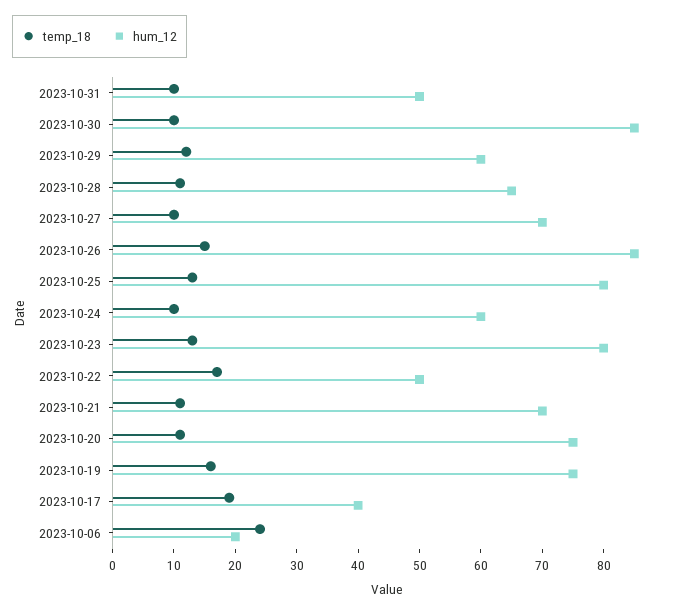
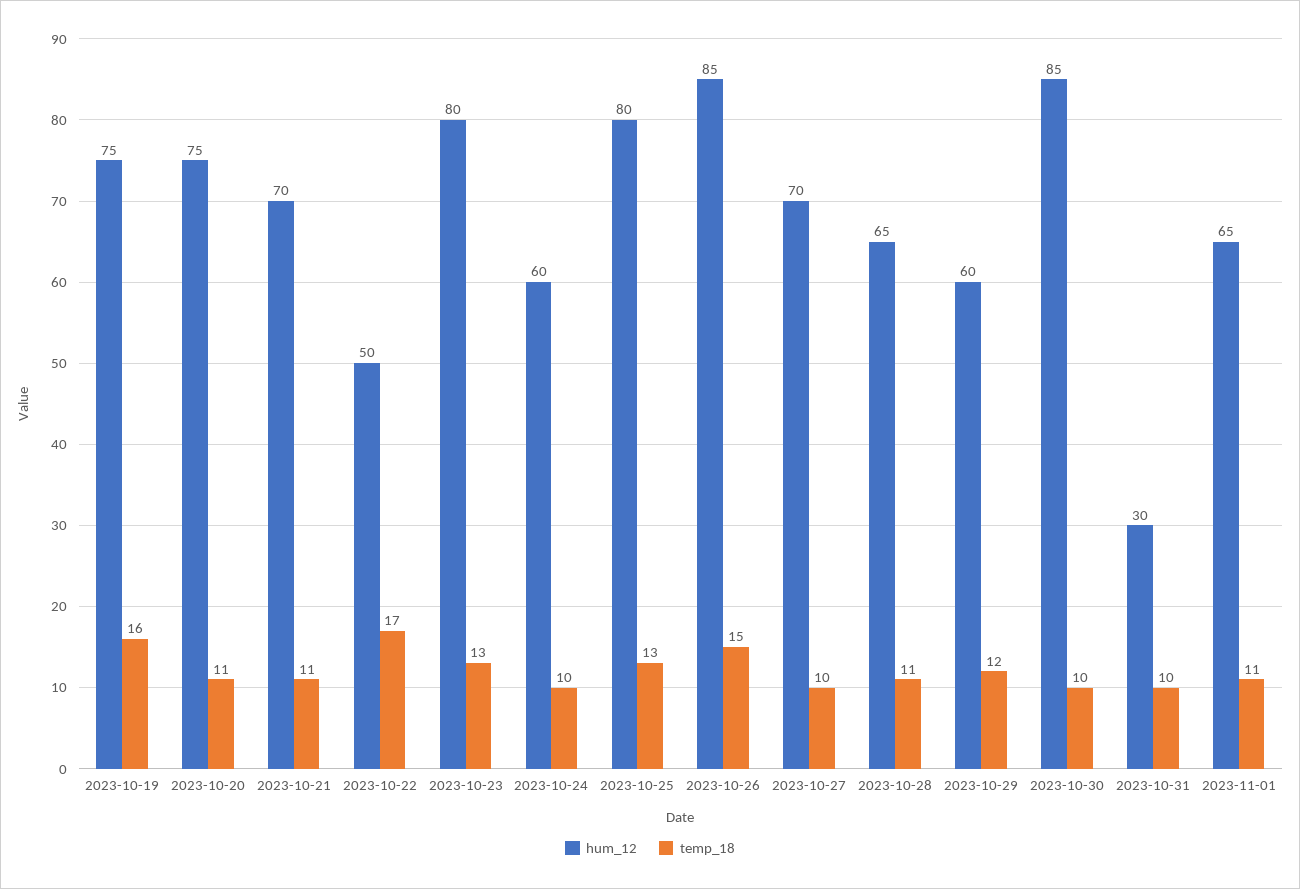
hum_12, 2023-10-31: 50 -> 30
temp_18, 2023-10-17: 20 -> none
hum_12, 2023-10-17: 40 -> none
temp_18, 2023-10-06: 25 -> none
hum_12, 2023-10-06: 20 -> none
hum_12, 2023-11-01: none -> 65
temp_18, 2023-11-01: none -> 11

